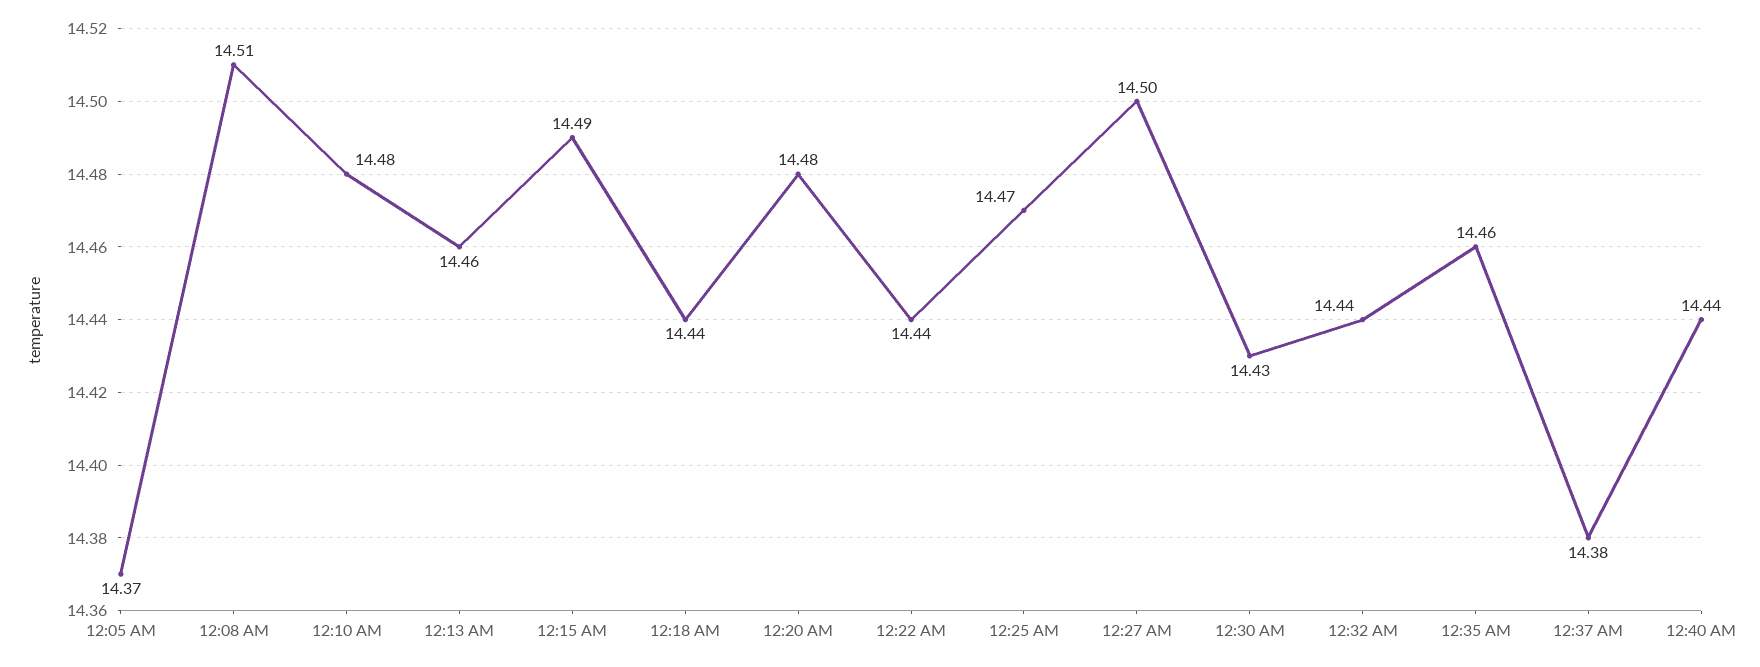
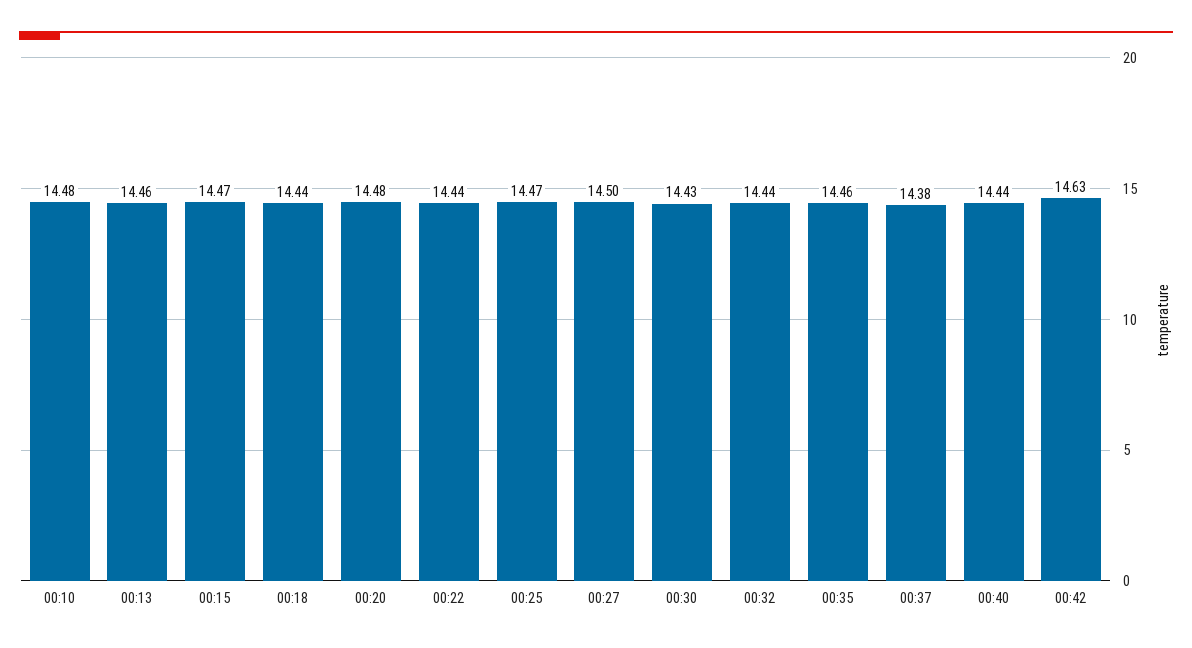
12:05 AM: 14.37 -> none
12:08 AM: 14.51 -> none
12:15 AM: 14.49 -> 14.47
00:42: none -> 14.63

